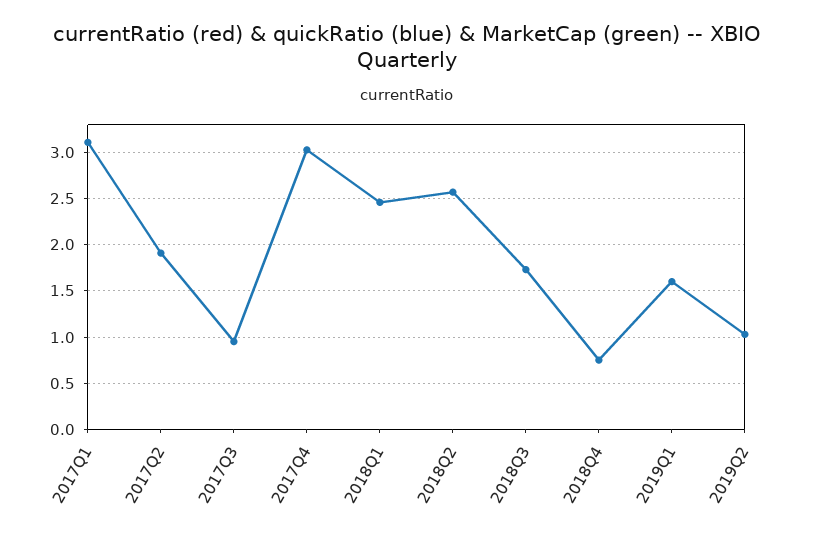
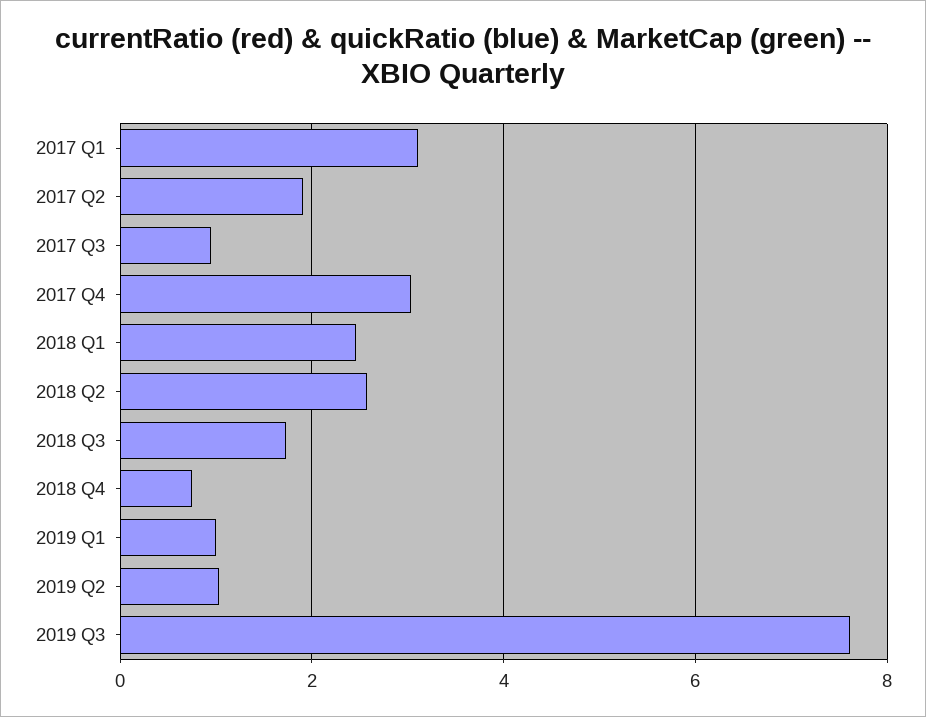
2019Q1: 1.6 -> 1
2019 Q3: none -> 7.6

